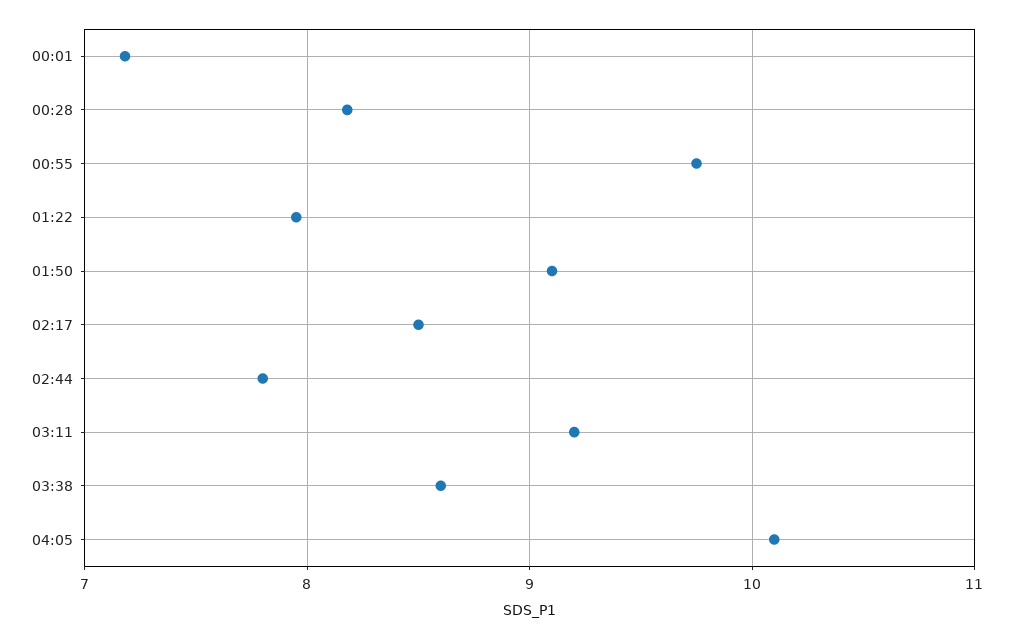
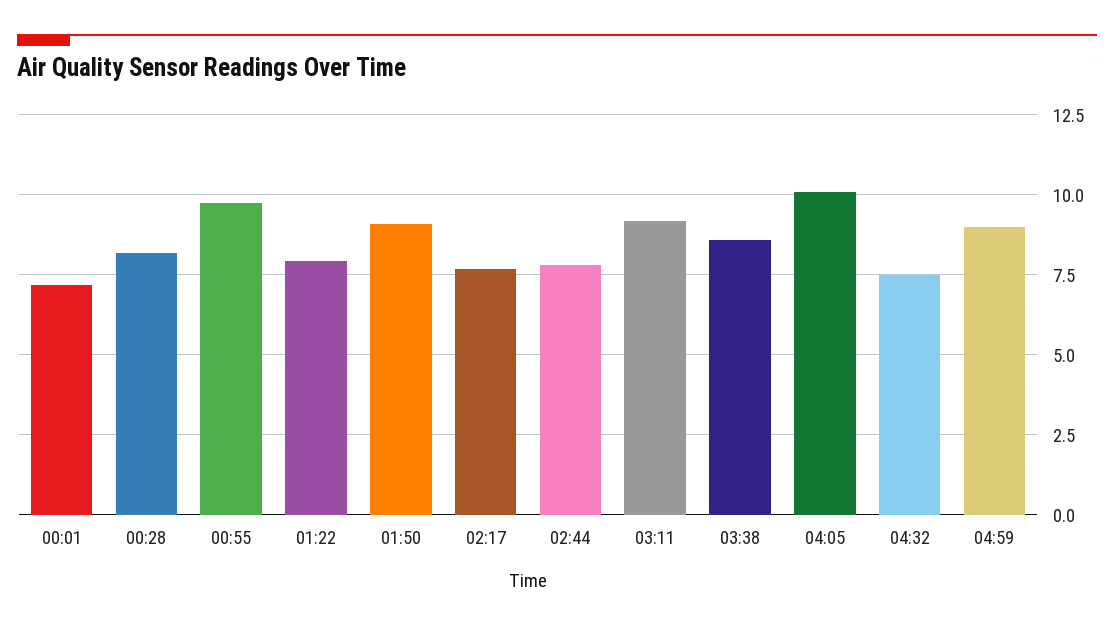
02:17: 8.5 -> 7.75
04:32: none -> 7.5
04:59: none -> 9

